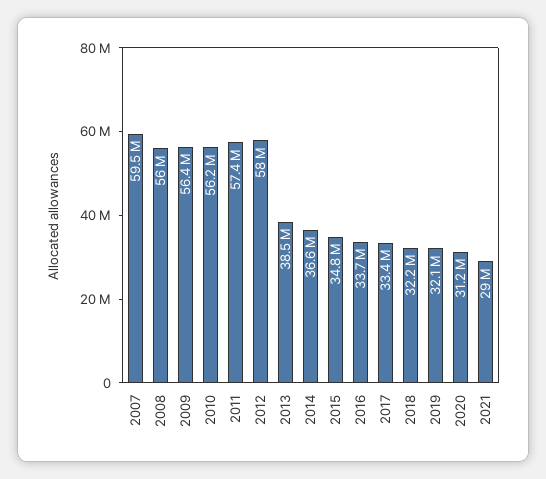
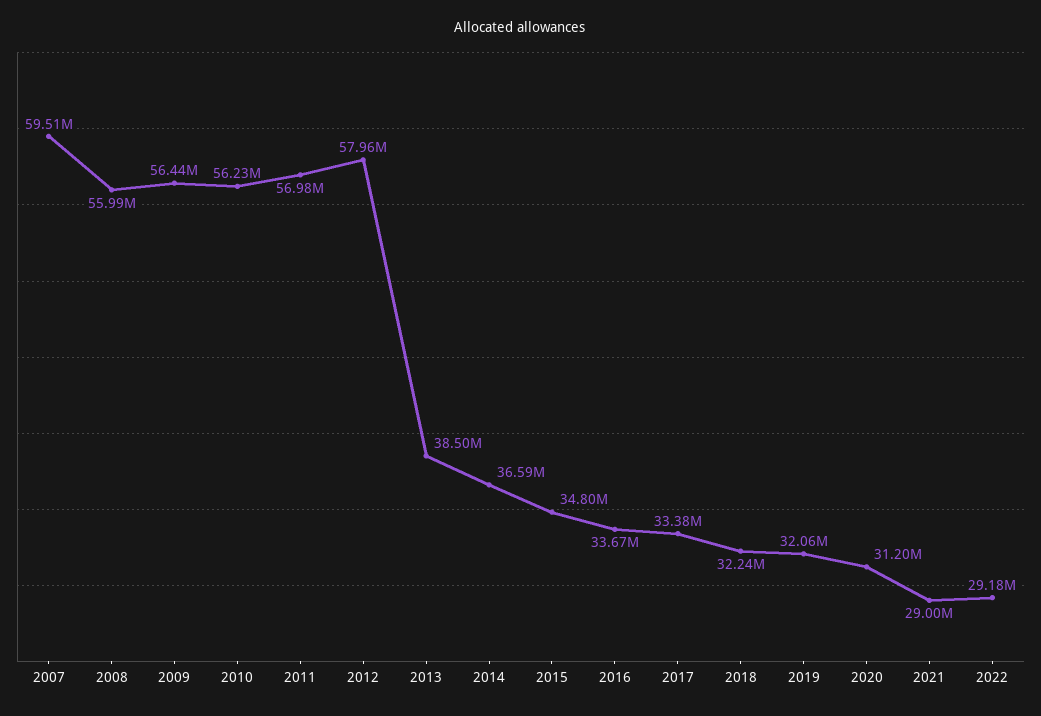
2011: 57400000 -> 56980000
2022: none -> 29180000

